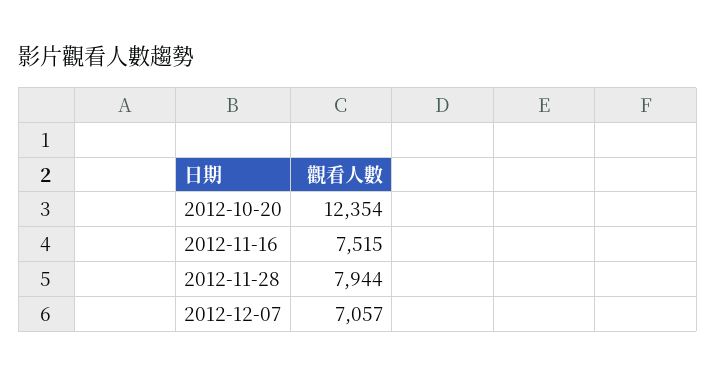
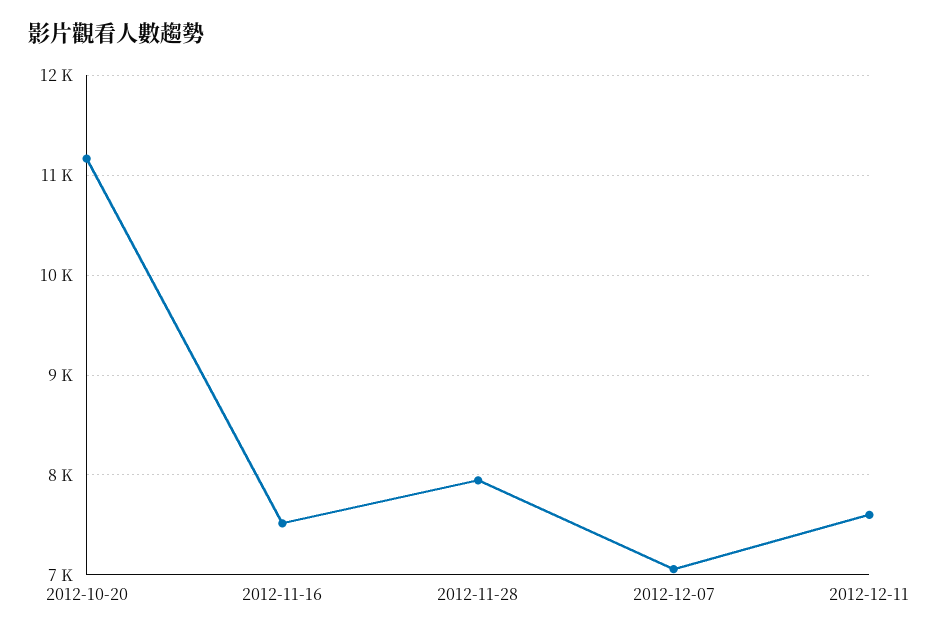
2012-10-20: 12354 -> 11200
2012-12-11: none -> 7600

